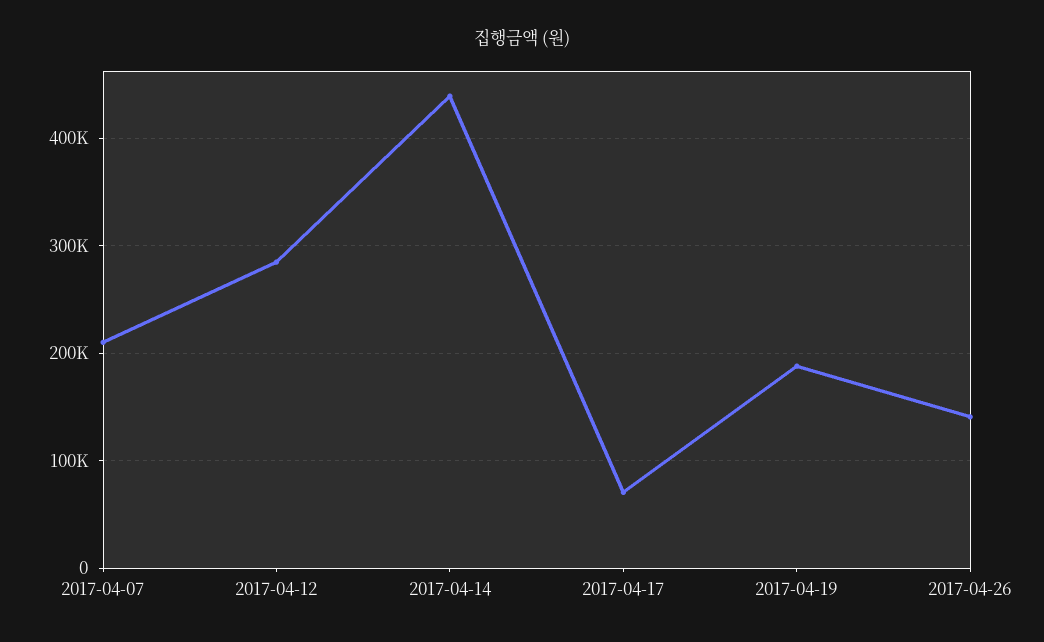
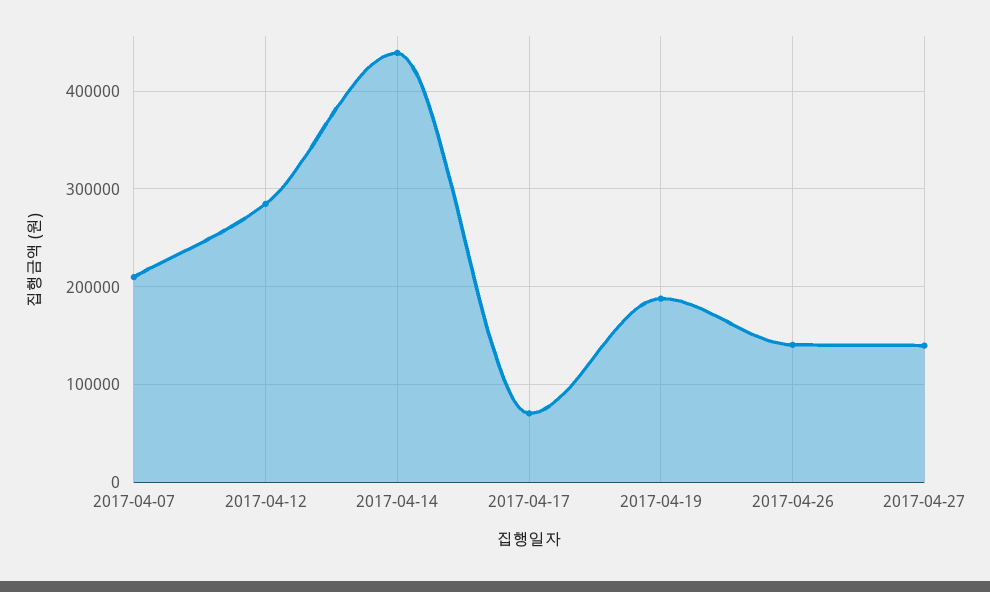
2017-04-27: none -> 140000

